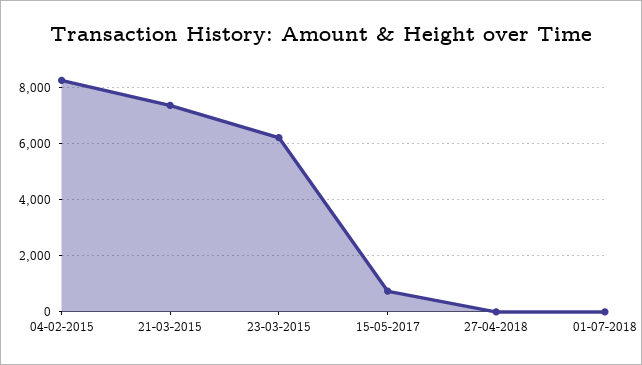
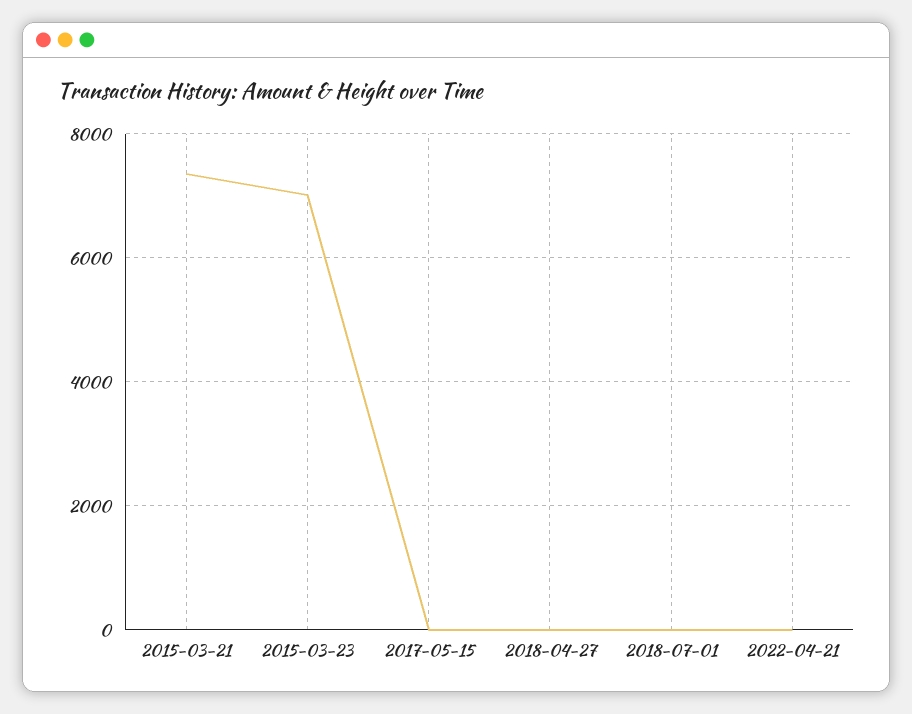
04-02-2015: 8250 -> none
23-03-2015: 6250 -> 7000
15-05-2017: 750 -> 0
2022-04-21: none -> 0

